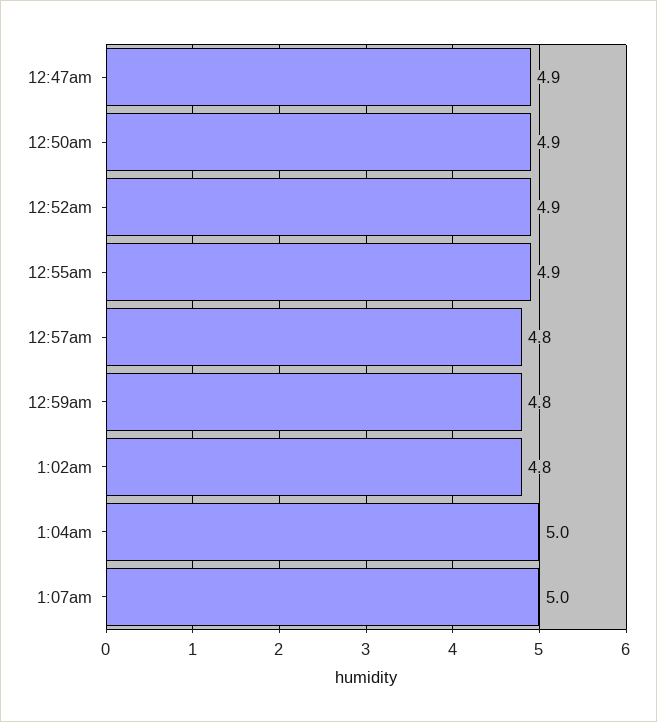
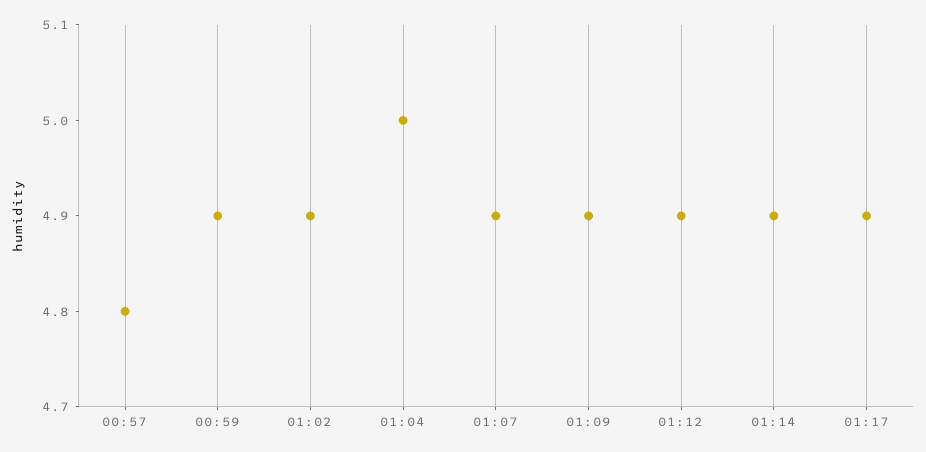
12:47am: 4.9 -> none
12:50am: 4.9 -> none
12:52am: 4.9 -> none
12:55am: 4.9 -> none
12:59am: 4.8 -> 4.9
1:02am: 4.8 -> 4.9
1:07am: 5 -> 4.9
01:09: none -> 4.9
01:12: none -> 4.9
01:14: none -> 4.9
01:17: none -> 4.9

